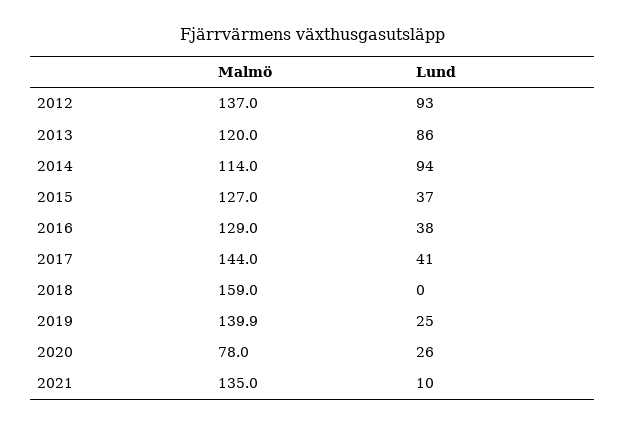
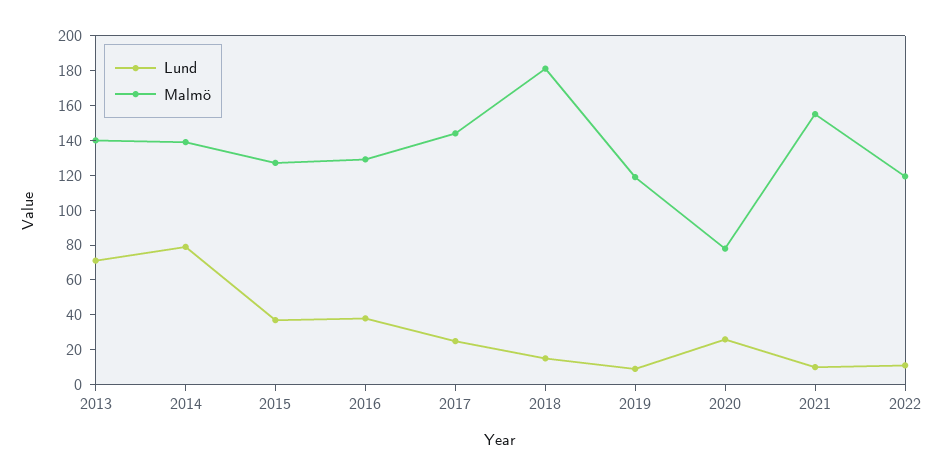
Malmö, 2012: 137 -> none
Lund, 2012: 93 -> none
Malmö, 2013: 120 -> 140
Lund, 2013: 86 -> 70
Malmö, 2014: 114 -> 140
Lund, 2014: 94 -> 80
Lund, 2017: 41 -> 25
Malmö, 2018: 159 -> 180
Lund, 2018: 0 -> 15
Malmö, 2019: 139.9 -> 120
Lund, 2019: 25 -> 10
Malmö, 2021: 135 -> 155
Lund, 2022: none -> 10
Malmö, 2022: none -> 120

